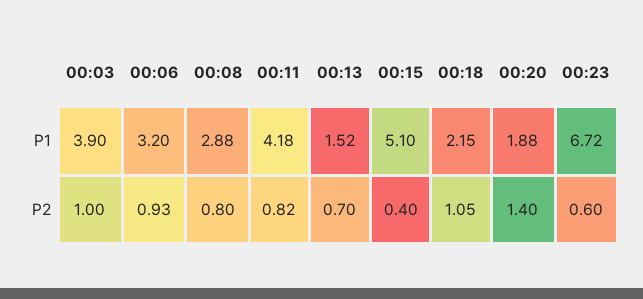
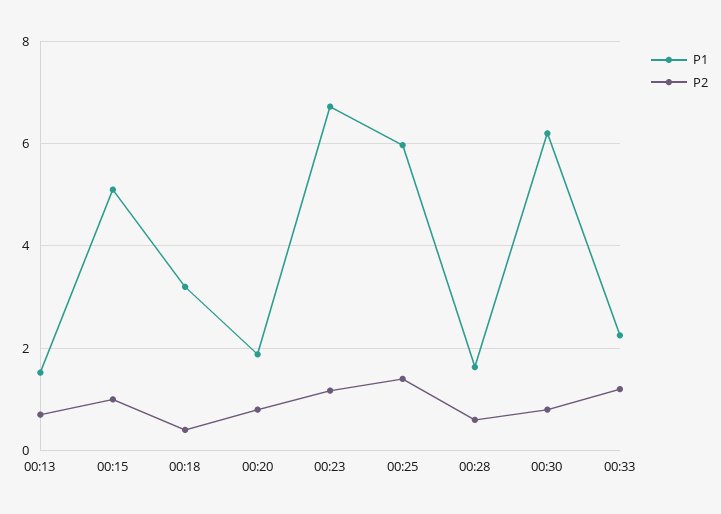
P1, 00:03: 3.9 -> none
P1, 00:06: 3.2 -> none
P1, 00:08: 2.88 -> none
P1, 00:11: 4.18 -> none
P1, 00:18: 2.15 -> 3.2
P2, 00:03: 1 -> none
P2, 00:06: 0.93 -> none
P2, 00:08: 0.8 -> none
P2, 00:11: 0.82 -> none
P2, 00:15: 0.4 -> 1
P2, 00:18: 1.05 -> 0.4
P2, 00:20: 1.4 -> 0.8
P2, 00:23: 0.6 -> 1.2
P1, 00:25: none -> 6
P2, 00:25: none -> 1.4
P1, 00:28: none -> 1.6
P2, 00:28: none -> 0.6
P1, 00:30: none -> 6.2
P2, 00:30: none -> 0.8
P1, 00:33: none -> 2.2
P2, 00:33: none -> 1.2

